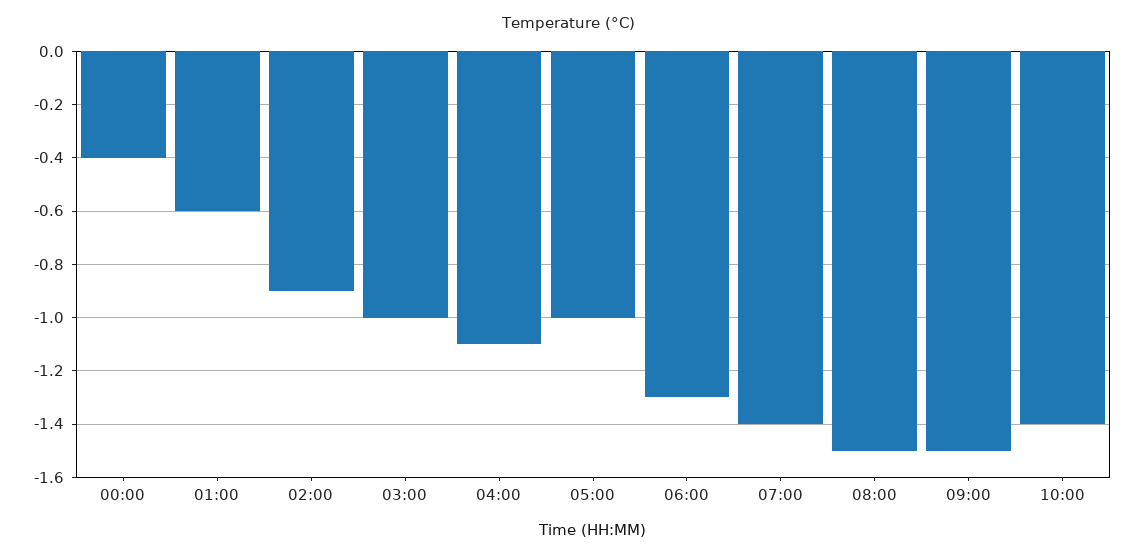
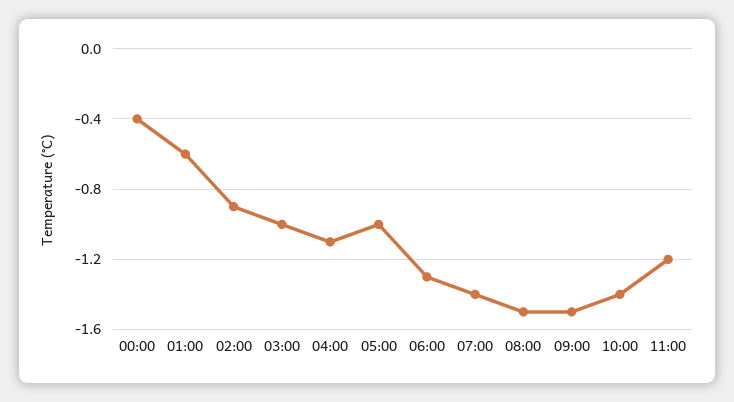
11:00: none -> -1.2

